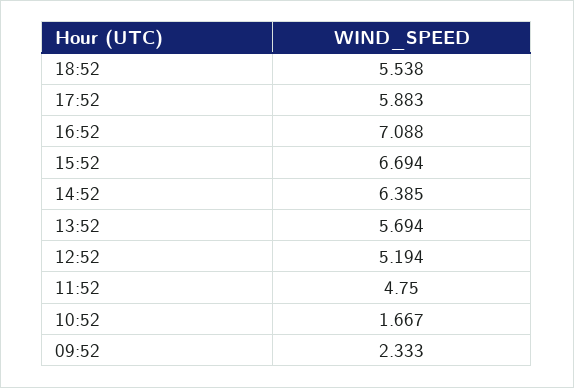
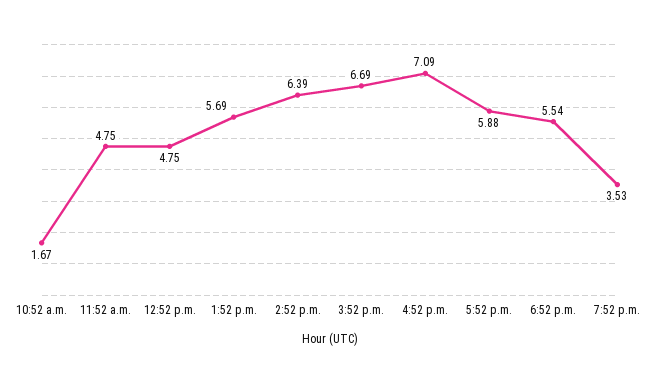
12:52: 5.194 -> 4.75
09:52: 2.333 -> none
7:52 p.m.: none -> 3.53

